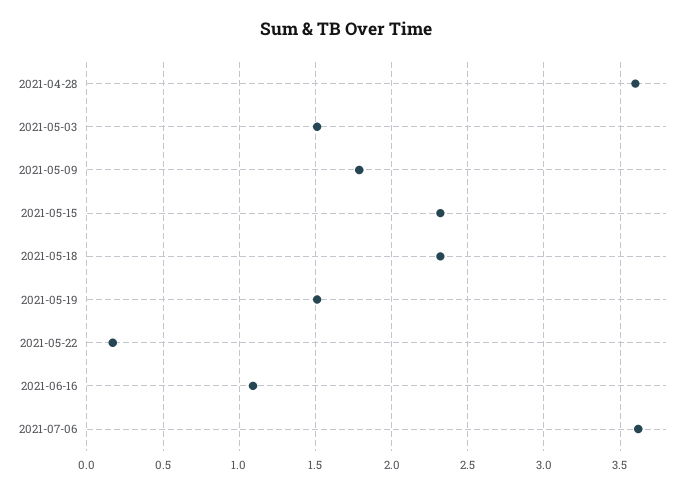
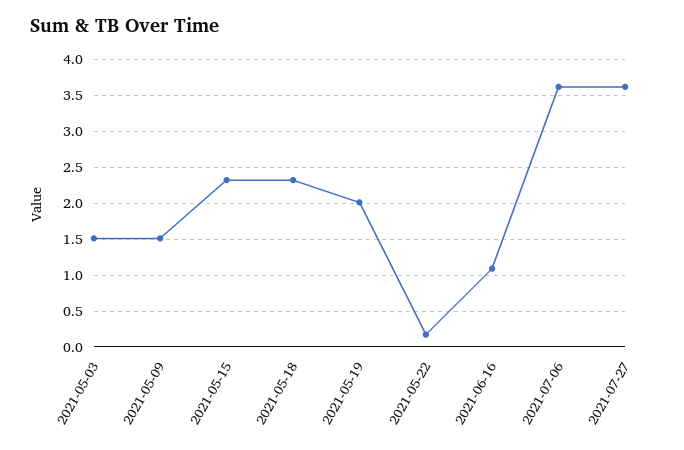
2021-04-28: 3.6 -> none
2021-05-09: 1.8 -> 1.5
2021-05-19: 1.5 -> 2
2021-07-27: none -> 3.6

